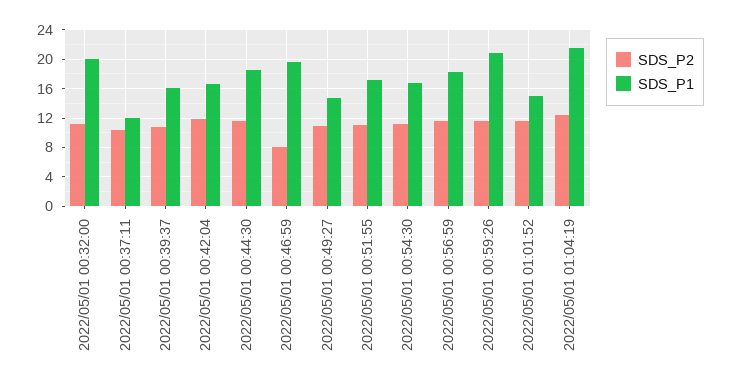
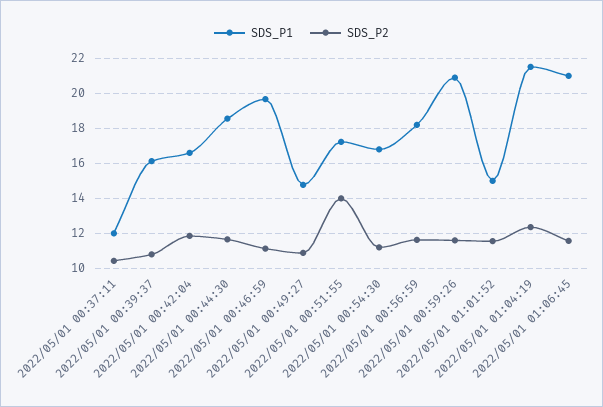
SDS_P2, 2022/05/01 00:32:00: 11 -> none
SDS_P1, 2022/05/01 00:32:00: 20 -> none
SDS_P2, 2022/05/01 00:46:59: 8 -> 11
SDS_P2, 2022/05/01 00:51:55: 11 -> 14
SDS_P1, 2022/05/01 01:06:45: none -> 21
SDS_P2, 2022/05/01 01:06:45: none -> 11.5

